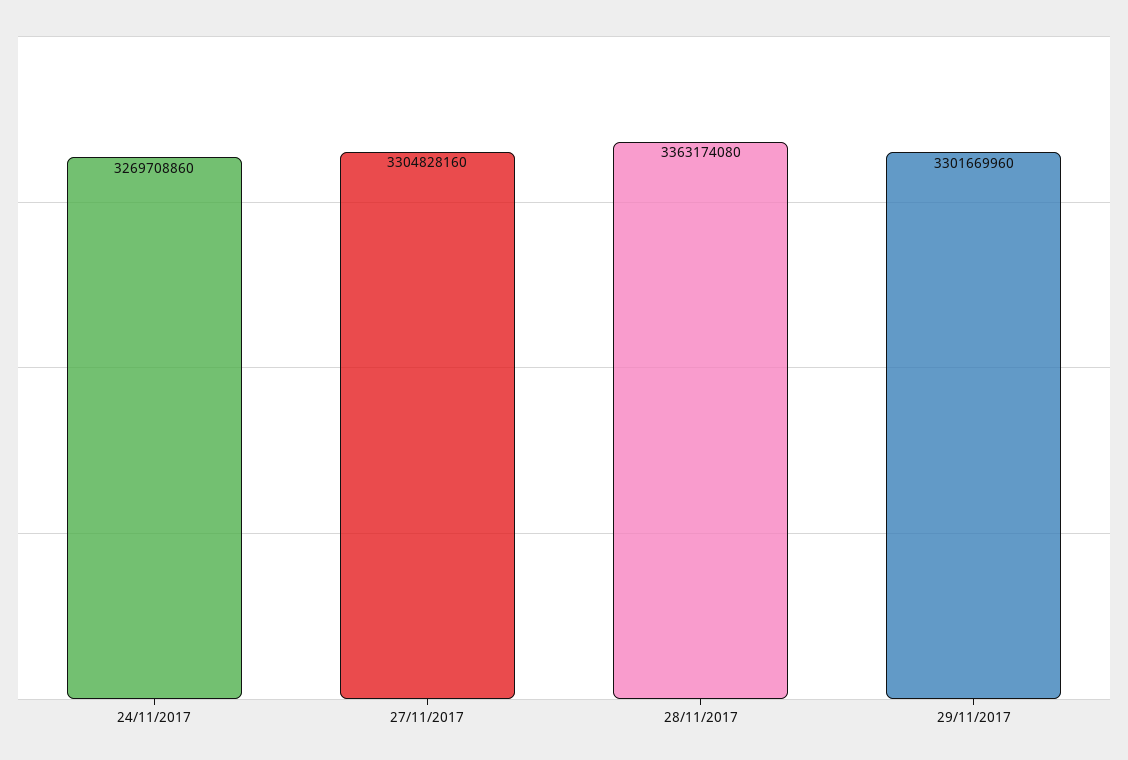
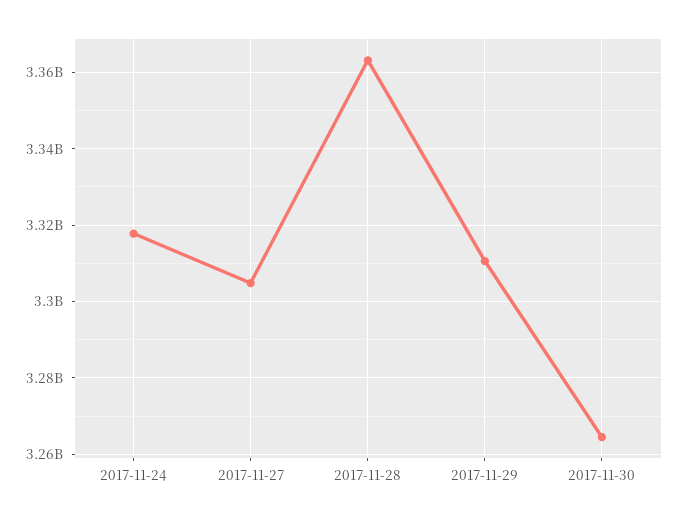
24/11/2017: 3269708860 -> 3318000000
29/11/2017: 3301669960 -> 3310000000
2017-11-30: none -> 3264000000

